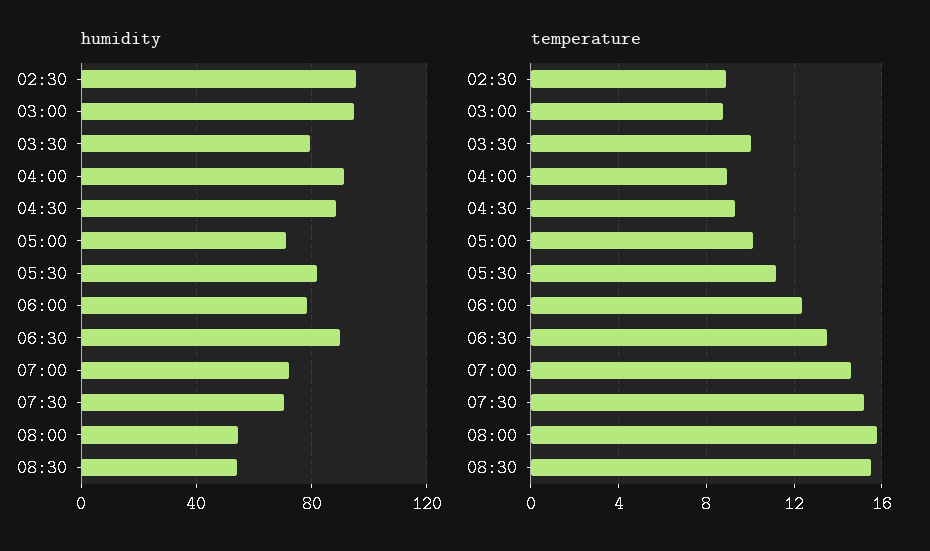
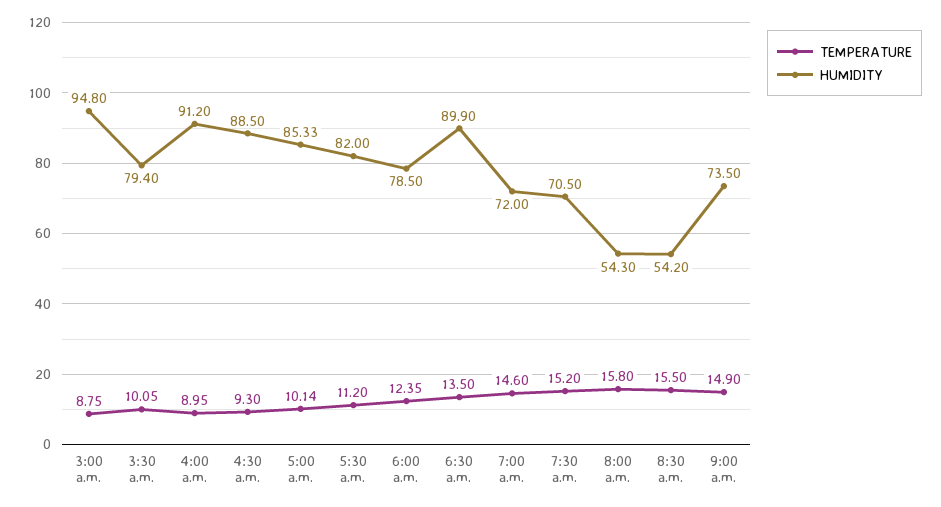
humidity, 02:30: 95 -> none
humidity, 05:00: 70 -> 85.33
temperature, 02:30: 9 -> none
temperature, 9:00 a.m.: none -> 14.9
humidity, 9:00 a.m.: none -> 73.5

